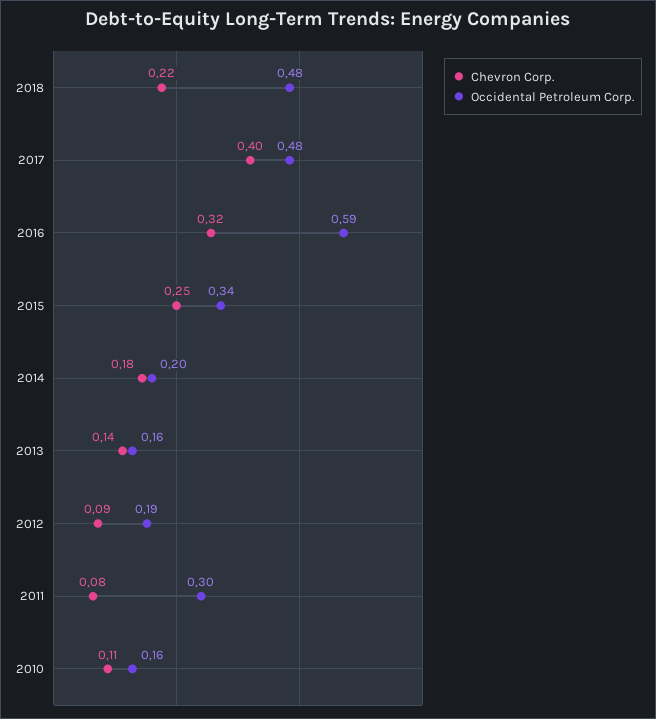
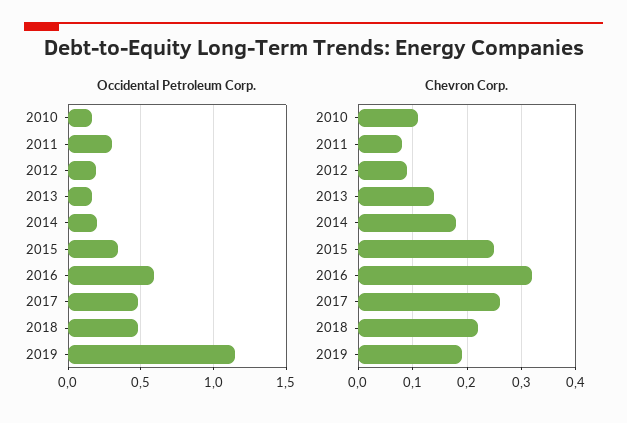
Chevron Corp., 2017: 0.4 -> 0.25
Occidental Petroleum Corp., 2019: none -> 1.15
Chevron Corp., 2019: none -> 0.2

